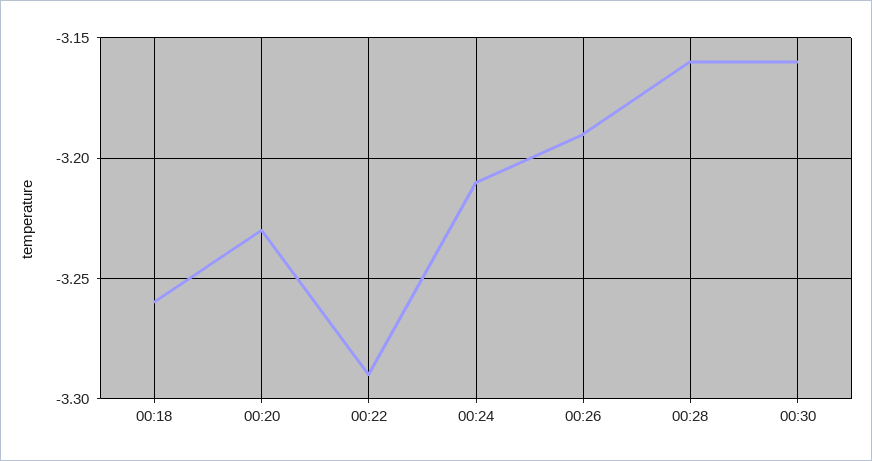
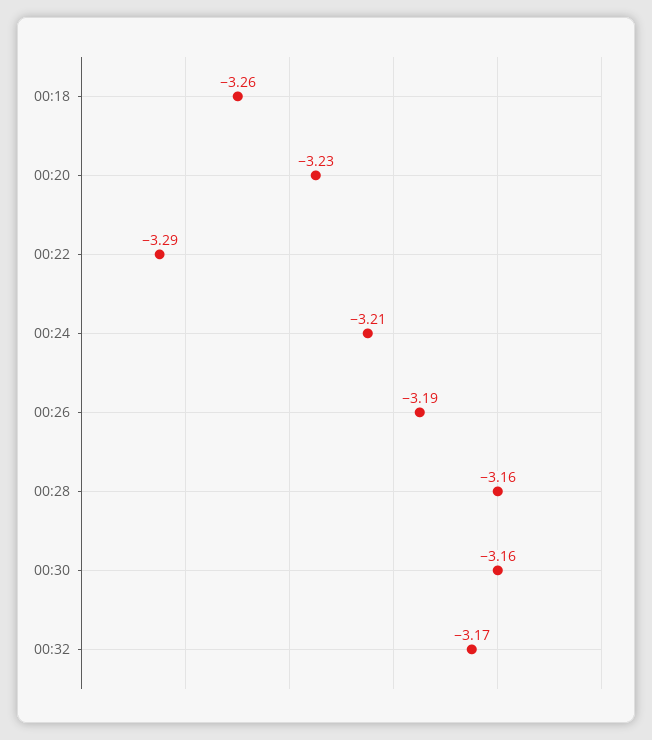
00:32: none -> -3.17

